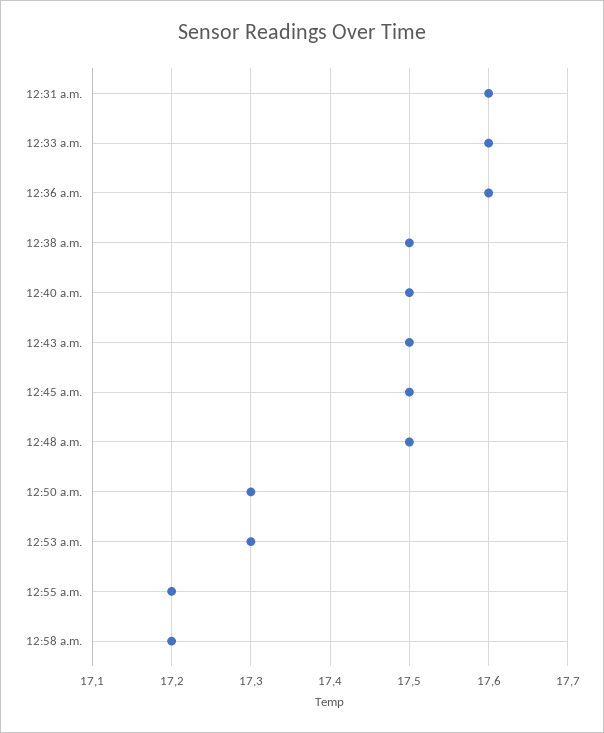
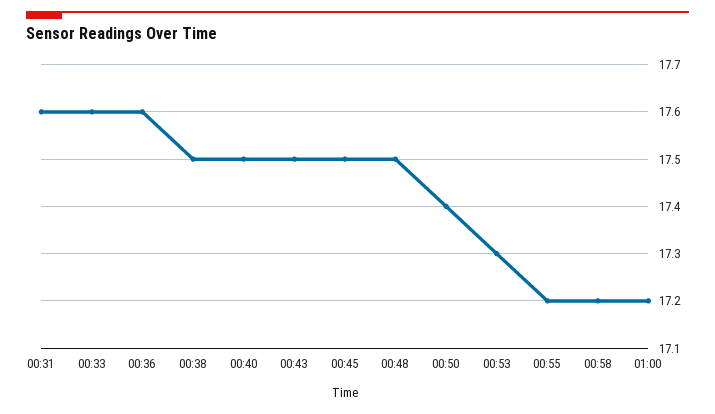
12:50 a.m.: 17.3 -> 17.4
01:00: none -> 17.2

